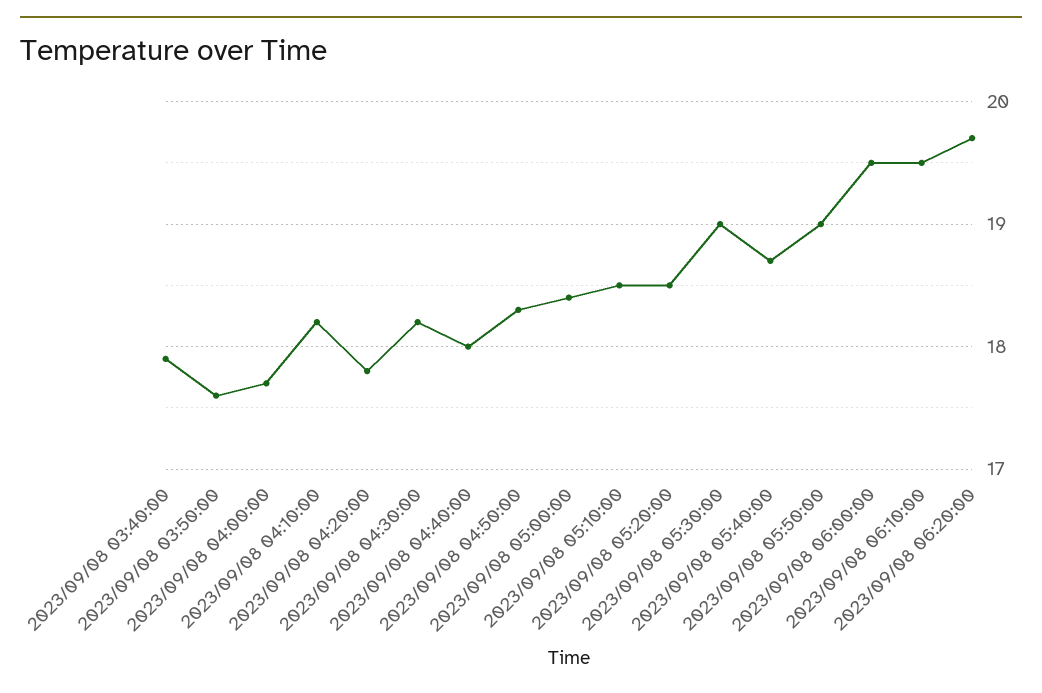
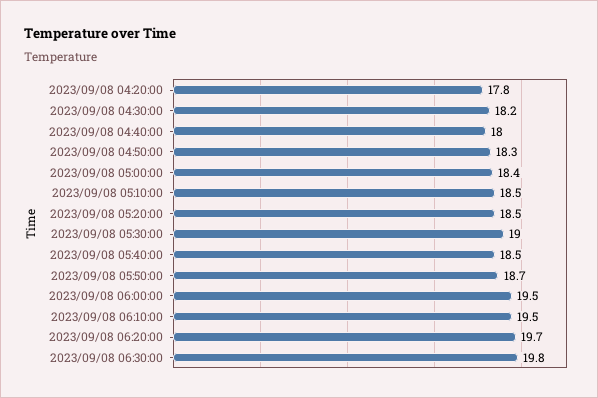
2023/09/08 03:40:00: 17.9 -> none
2023/09/08 03:50:00: 17.6 -> none
2023/09/08 04:00:00: 17.7 -> none
2023/09/08 04:10:00: 18.2 -> none
2023/09/08 05:40:00: 18.7 -> 18.5
2023/09/08 05:50:00: 19 -> 18.7
2023/09/08 06:30:00: none -> 19.8

